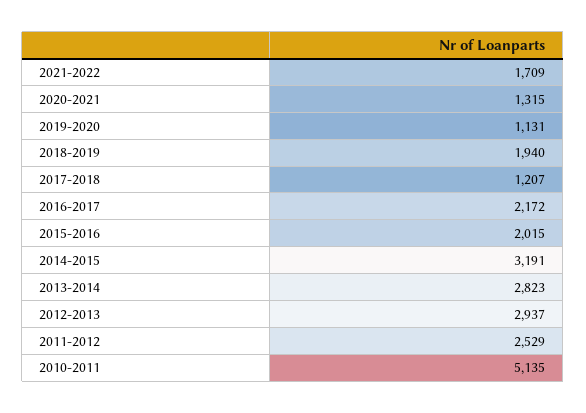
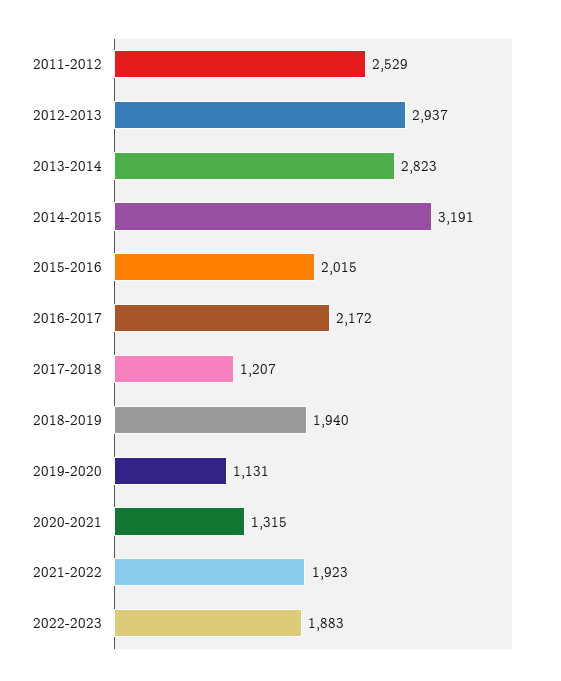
2021-2022: 1709 -> 1923
2010-2011: 5135 -> none
2022-2023: none -> 1883

